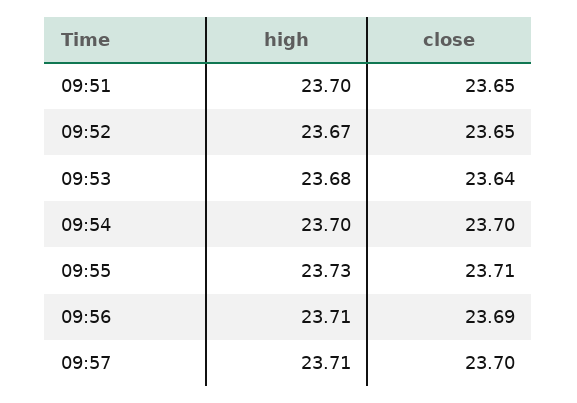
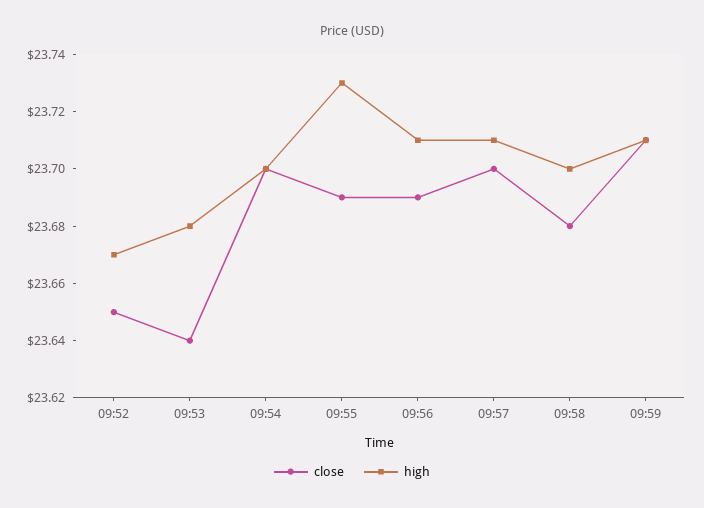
high, 09:51: 23.7 -> none
close, 09:51: 23.65 -> none
close, 09:55: 23.71 -> 23.69
close, 09:58: none -> 23.68
high, 09:58: none -> 23.7
close, 09:59: none -> 23.71
high, 09:59: none -> 23.71

